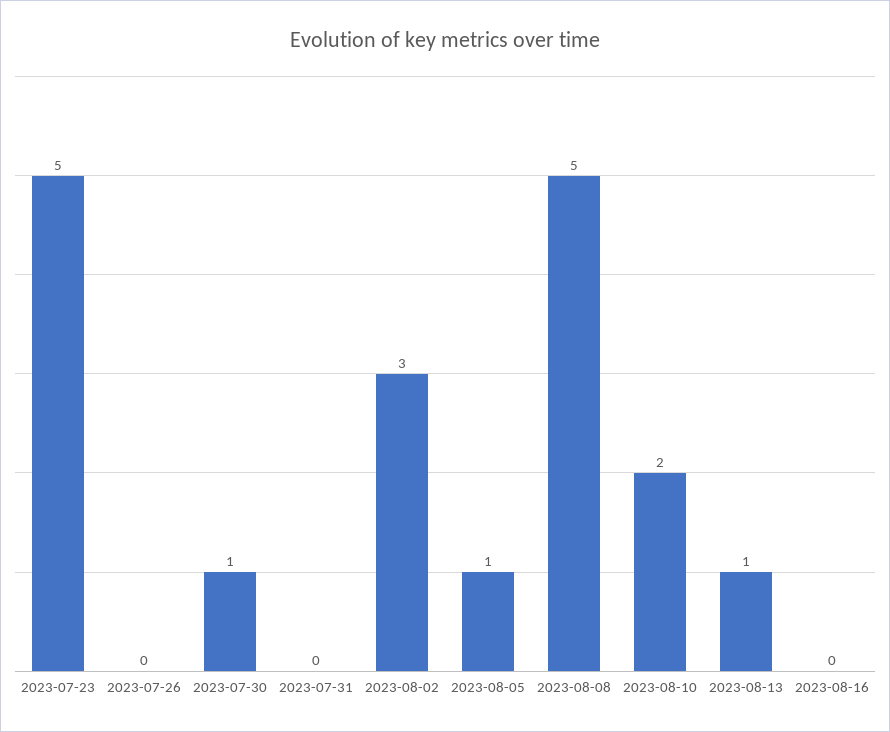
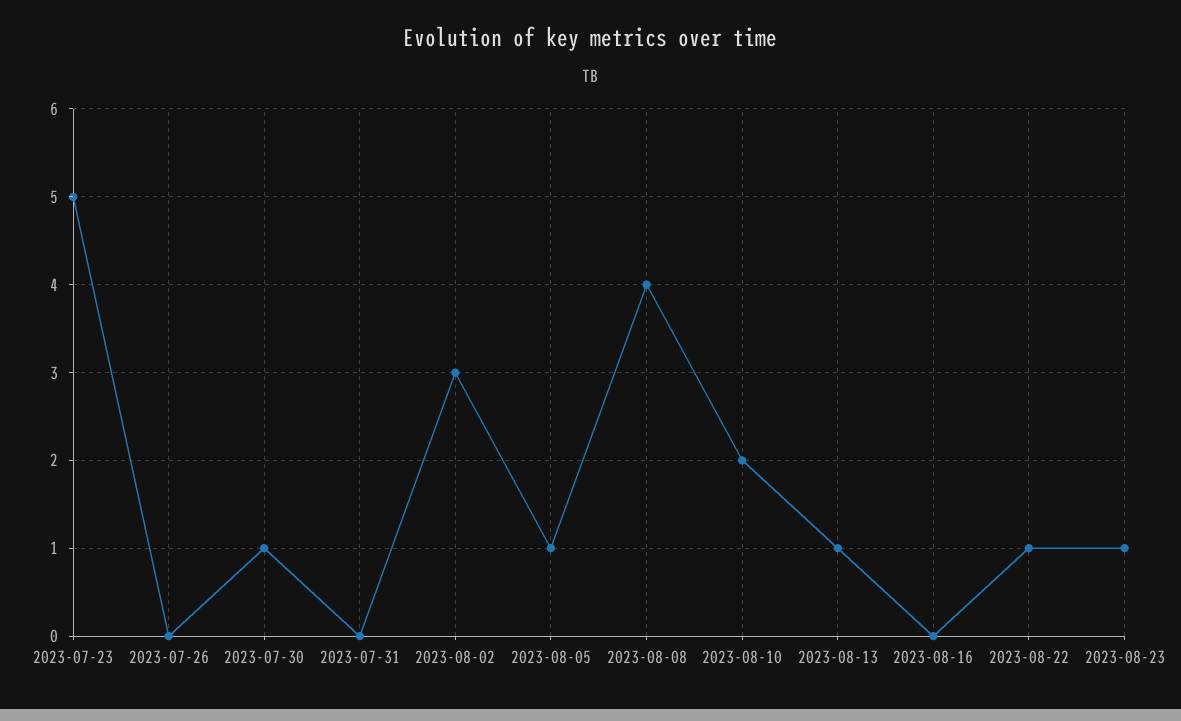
2023-08-08: 5 -> 4
2023-08-22: none -> 1
2023-08-23: none -> 1

